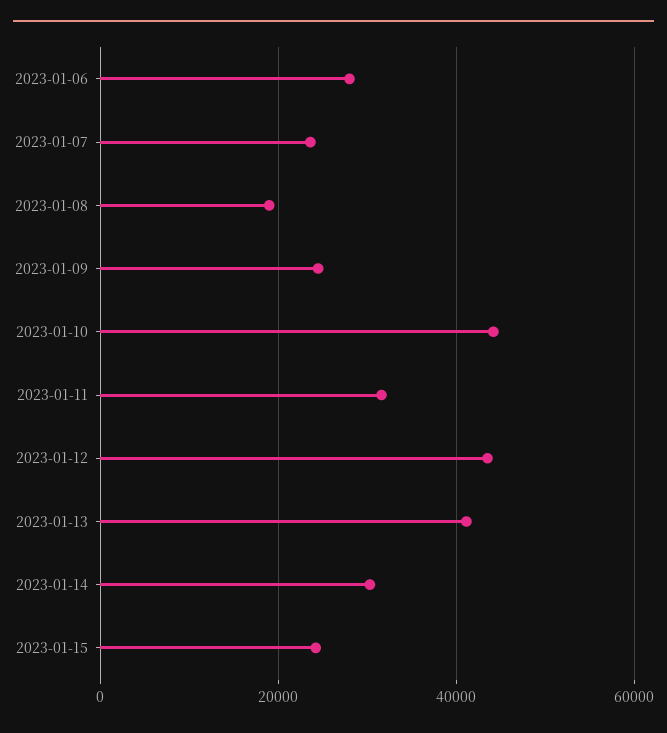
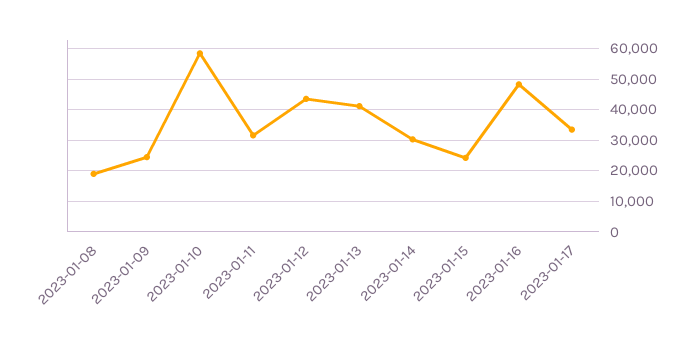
2023-01-06: 28000 -> none
2023-01-07: 24000 -> none
2023-01-10: 44000 -> 58000
2023-01-16: none -> 48000
2023-01-17: none -> 34000

